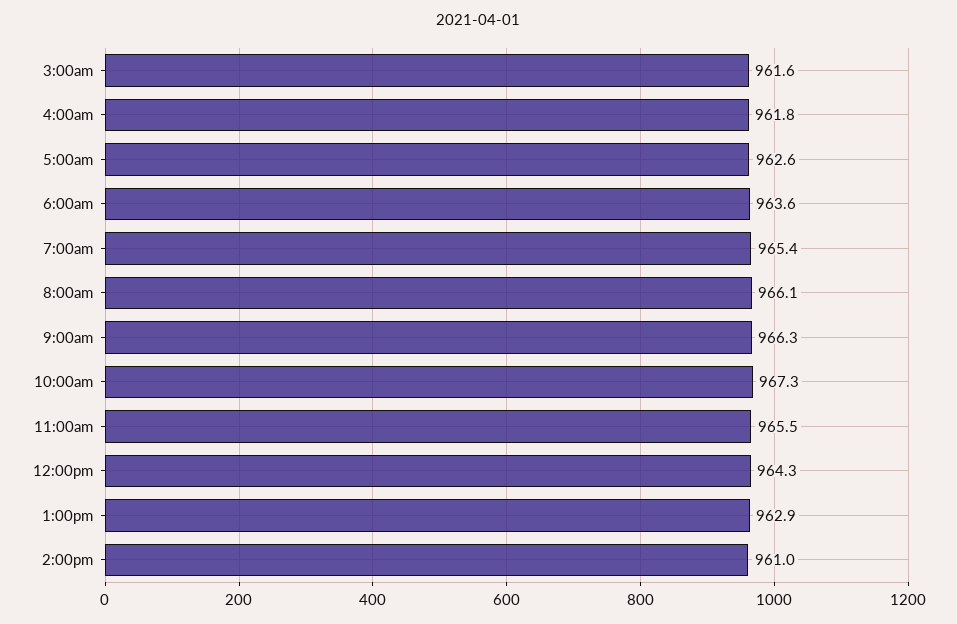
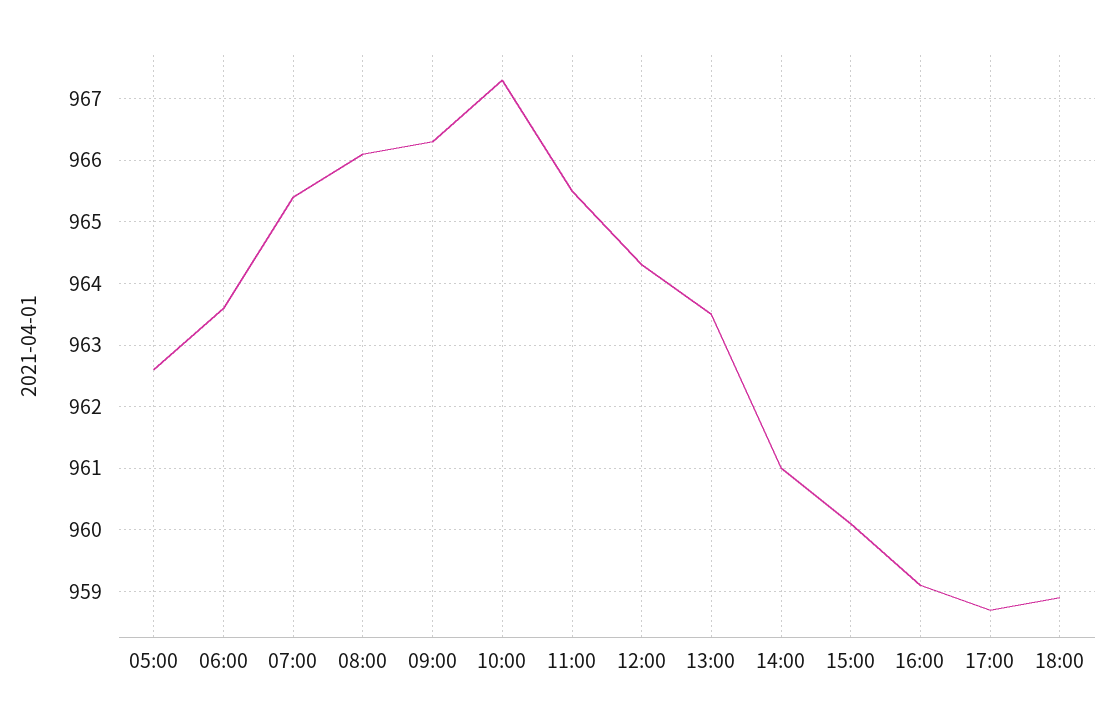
3:00am: 961.6 -> none
4:00am: 961.8 -> none
1:00pm: 962.9 -> 963.5
15:00: none -> 960.1
16:00: none -> 959.1
17:00: none -> 958.7
18:00: none -> 958.9

